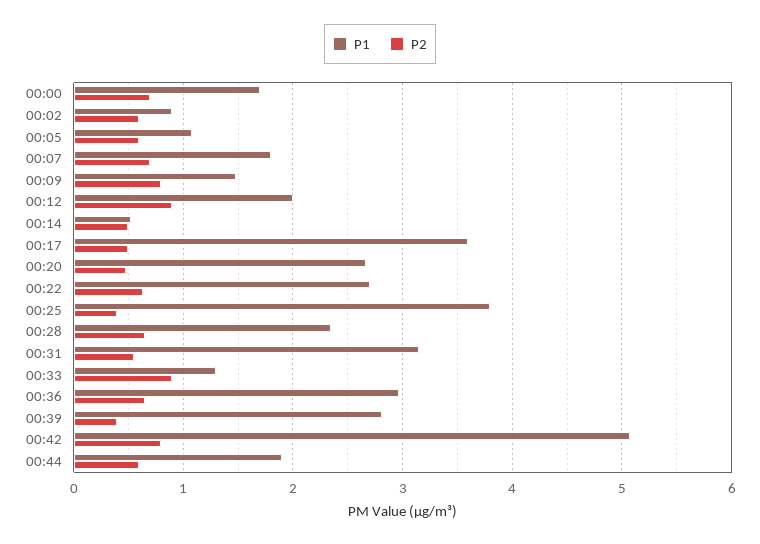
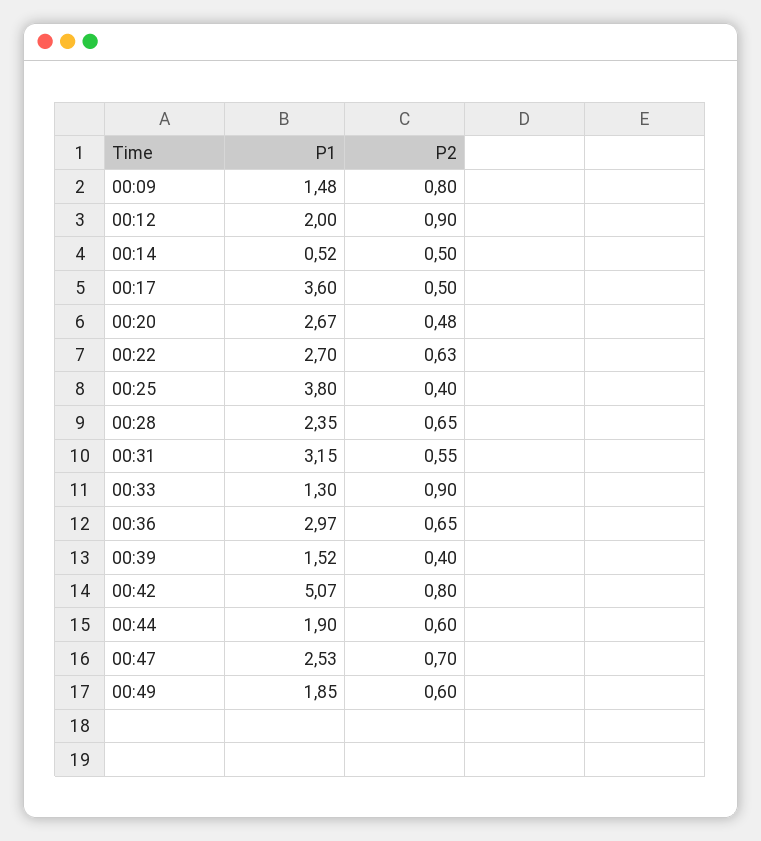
P1, 00:00: 1.7 -> none
P2, 00:00: 0.7 -> none
P1, 00:02: 0.9 -> none
P2, 00:02: 0.6 -> none
P1, 00:05: 1.1 -> none
P2, 00:05: 0.6 -> none
P1, 00:07: 1.8 -> none
P2, 00:07: 0.7 -> none
P1, 00:39: 2.8 -> 1.52
P1, 00:47: none -> 2.53
P2, 00:47: none -> 0.7
P1, 00:49: none -> 1.85
P2, 00:49: none -> 0.6

